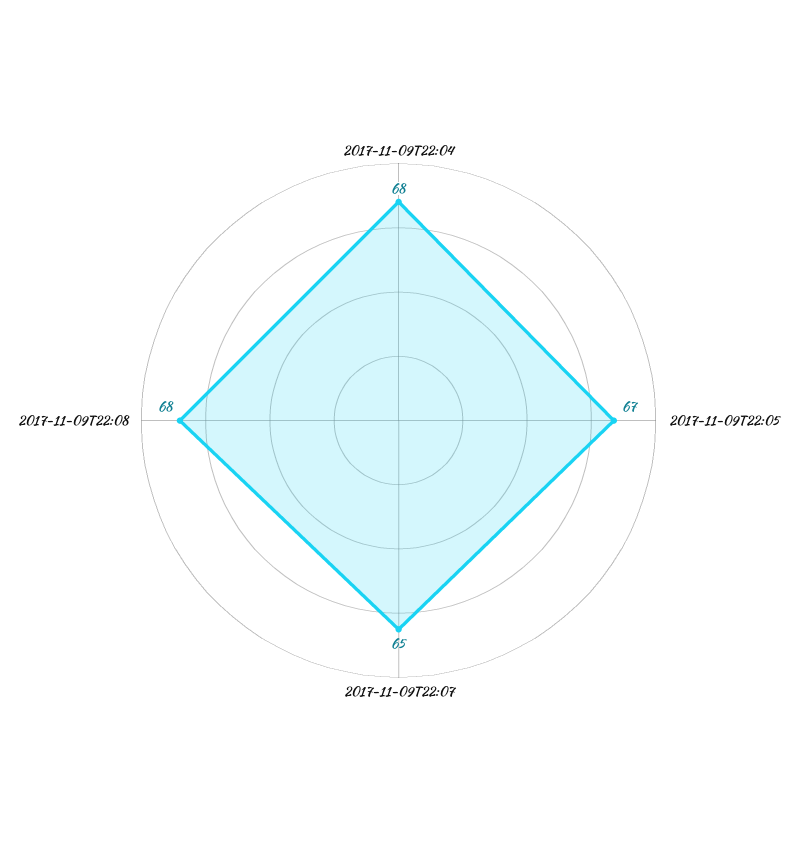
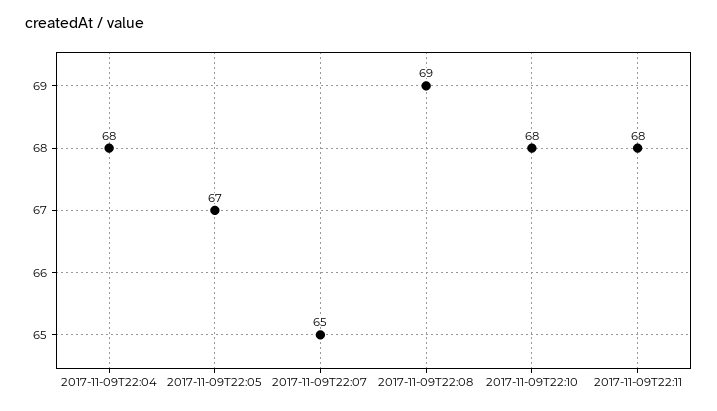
2017-11-09T22:08: 68 -> 69
2017-11-09T22:10: none -> 68
2017-11-09T22:11: none -> 68

